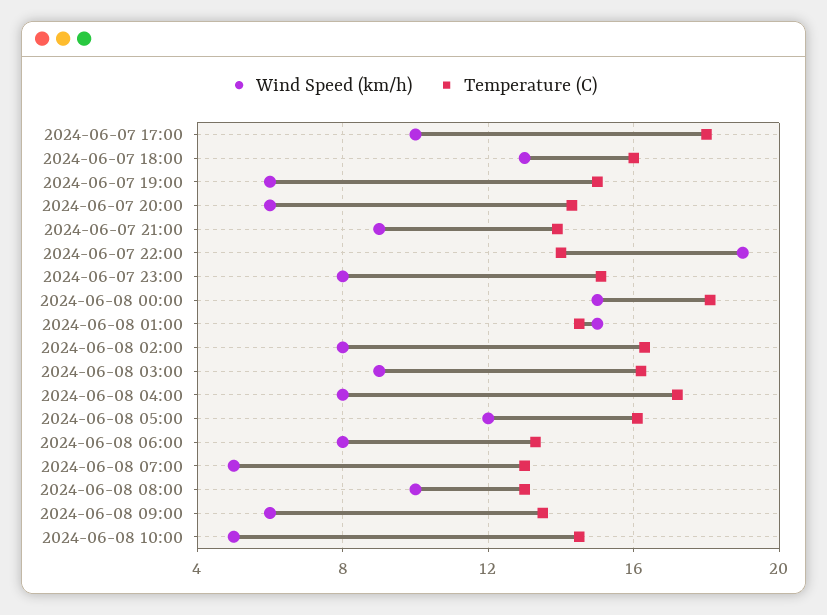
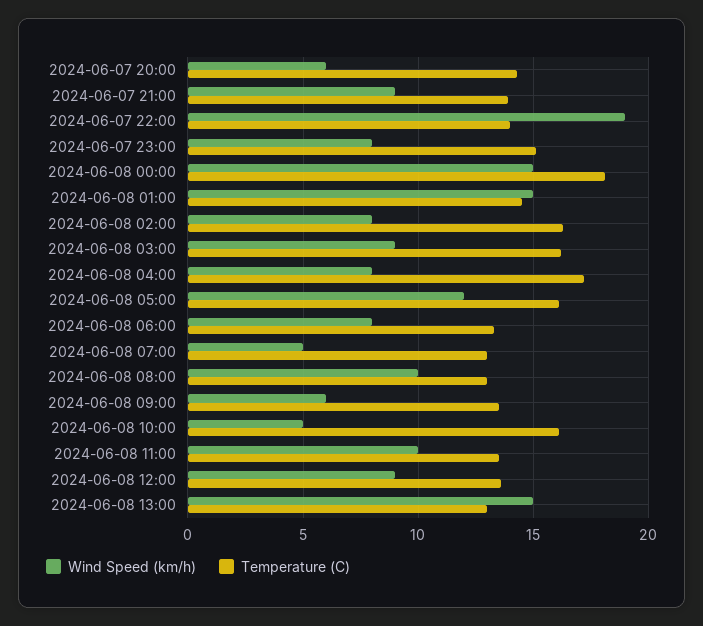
Wind Speed (km/h), 2024-06-07 17:00: 10 -> none
Temperature (C), 2024-06-07 17:00: 18 -> none
Wind Speed (km/h), 2024-06-07 18:00: 13 -> none
Temperature (C), 2024-06-07 18:00: 16 -> none
Wind Speed (km/h), 2024-06-07 19:00: 6 -> none
Temperature (C), 2024-06-07 19:00: 15 -> none
Temperature (C), 2024-06-08 10:00: 14.5 -> 16
Wind Speed (km/h), 2024-06-08 11:00: none -> 10
Temperature (C), 2024-06-08 11:00: none -> 13.5
Wind Speed (km/h), 2024-06-08 12:00: none -> 9
Temperature (C), 2024-06-08 12:00: none -> 13.5
Wind Speed (km/h), 2024-06-08 13:00: none -> 15
Temperature (C), 2024-06-08 13:00: none -> 13

